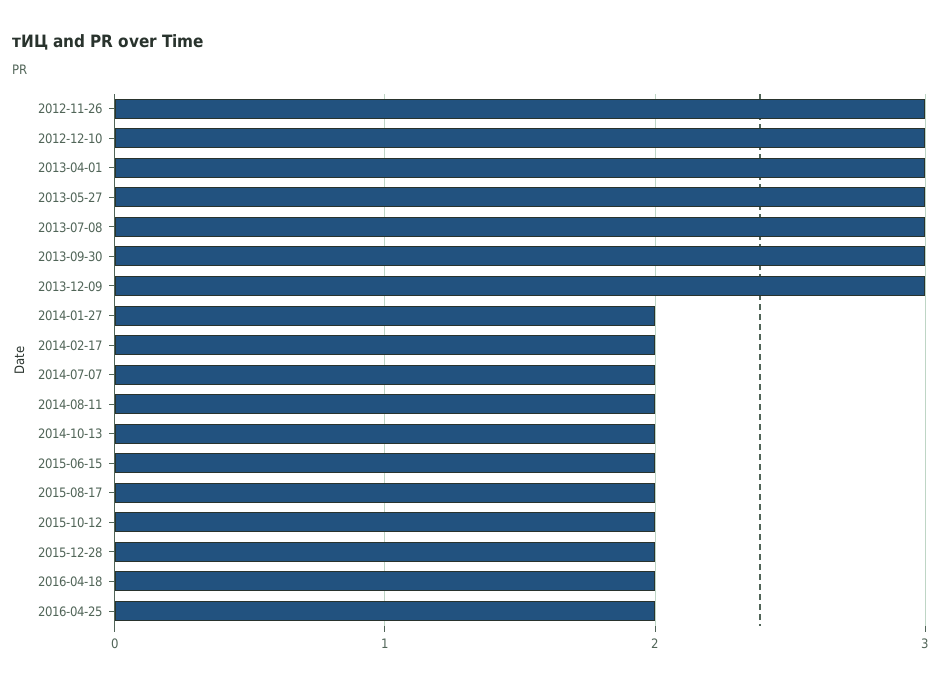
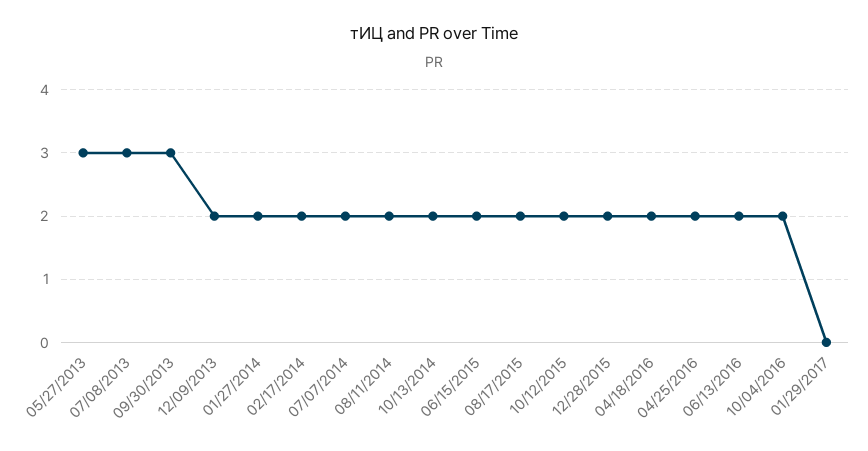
2012-11-26: 3 -> none
2012-12-10: 3 -> none
2013-04-01: 3 -> none
2013-12-09: 3 -> 2
06/13/2016: none -> 2
10/04/2016: none -> 2
01/29/2017: none -> 0

